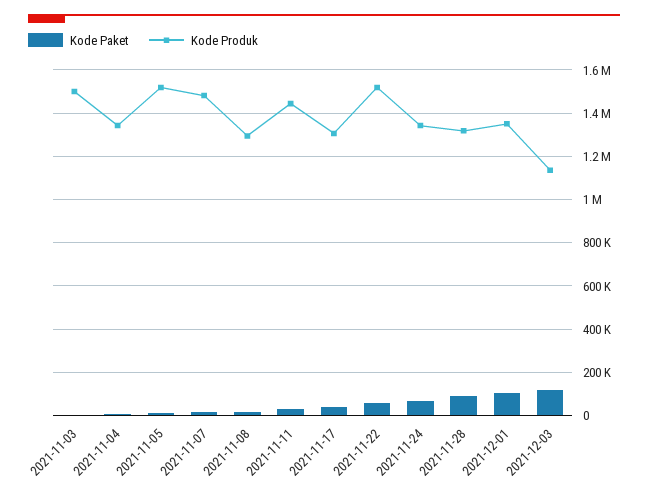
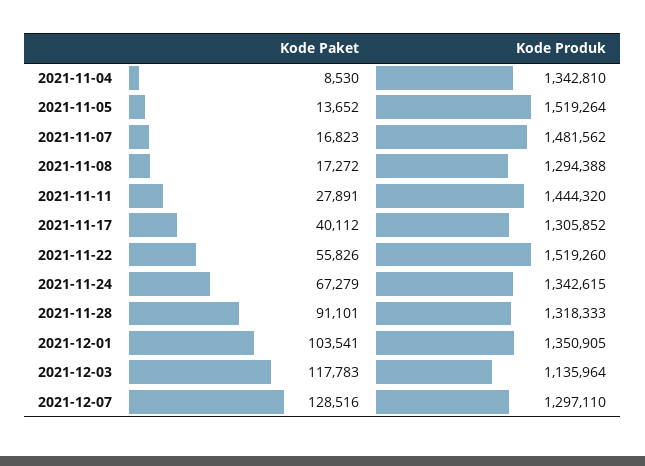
Kode Paket, 2021-11-03: 0 -> none
Kode Produk, 2021-11-03: 1500000 -> none
Kode Paket, 2021-12-07: none -> 128516
Kode Produk, 2021-12-07: none -> 1297110

